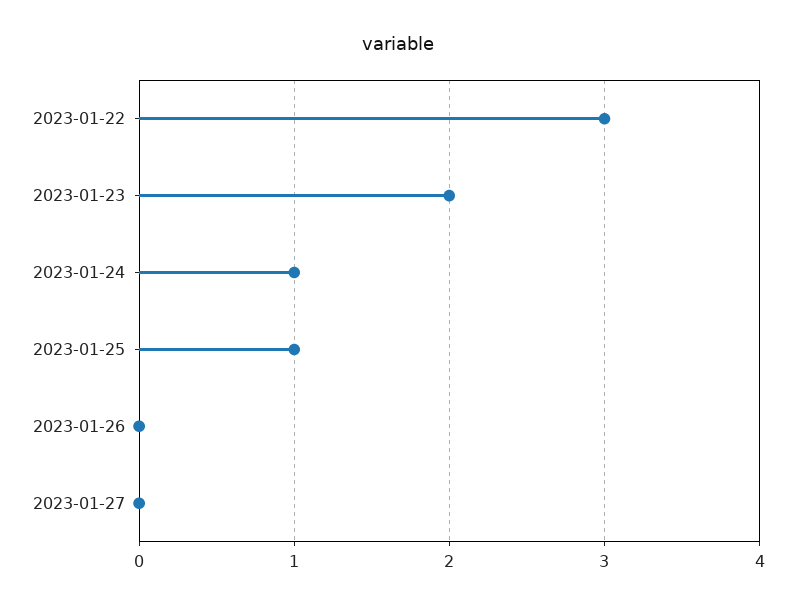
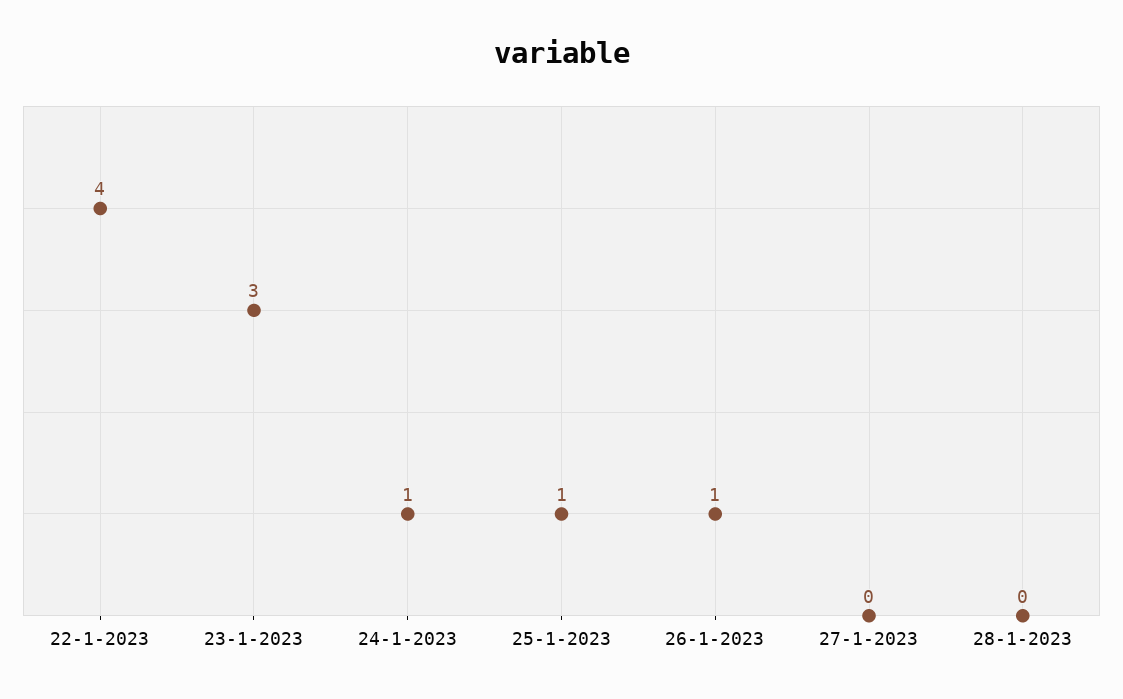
2023-01-22: 3 -> 4
2023-01-23: 2 -> 3
2023-01-26: 0 -> 1
28-1-2023: none -> 0

